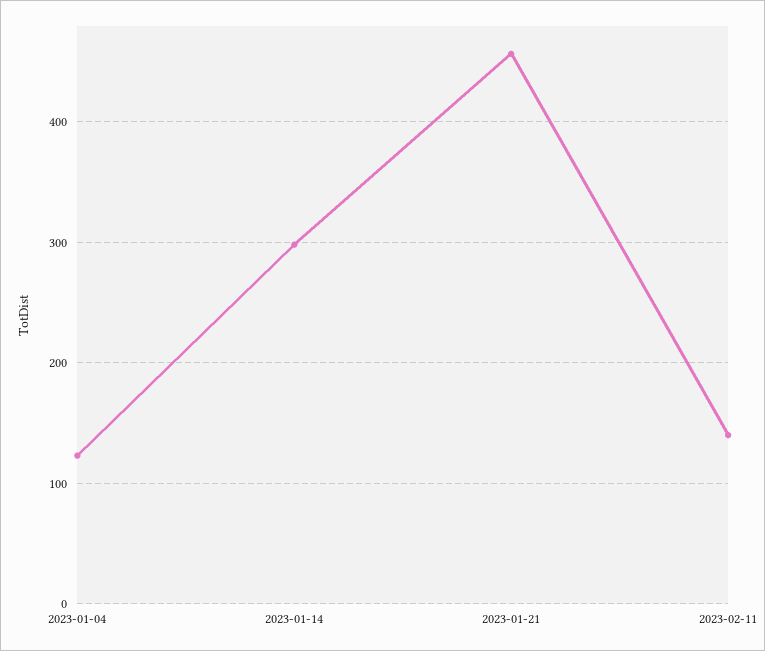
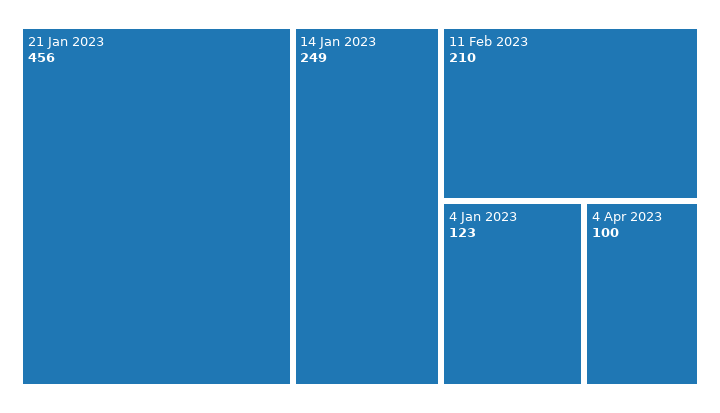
2023-01-14: 300 -> 249
2023-02-11: 140 -> 210
4 Apr 2023: none -> 100

